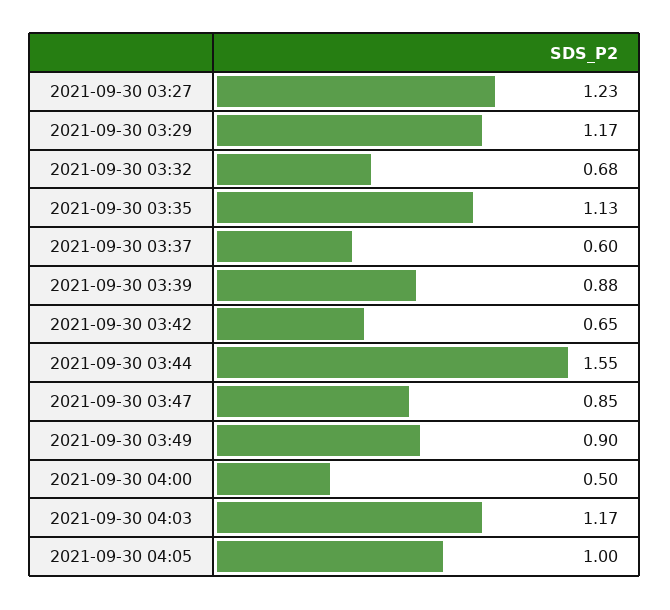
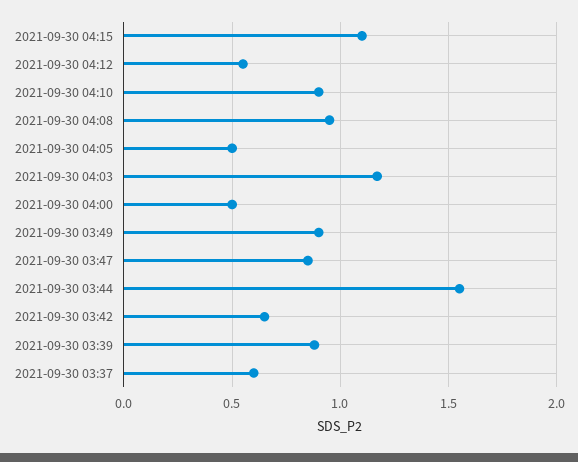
2021-09-30 03:27: 1.23 -> none
2021-09-30 03:29: 1.17 -> none
2021-09-30 03:32: 0.68 -> none
2021-09-30 03:35: 1.13 -> none
2021-09-30 04:05: 1 -> 0.5
2021-09-30 04:15: none -> 1.1
2021-09-30 04:12: none -> 0.55
2021-09-30 04:10: none -> 0.9
2021-09-30 04:08: none -> 0.95

